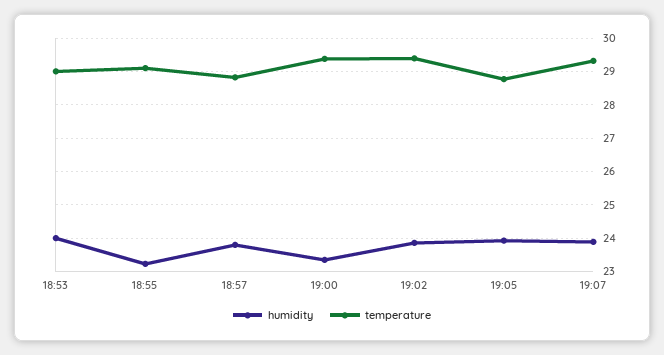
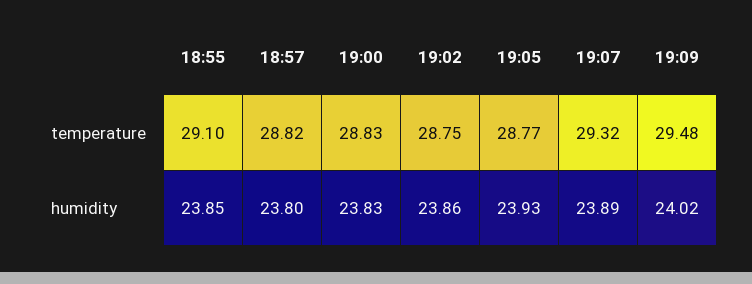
humidity, 18:53: 24 -> none
temperature, 18:53: 29 -> none
humidity, 18:55: 23.2 -> 23.85
humidity, 19:00: 23.4 -> 23.83
temperature, 19:00: 29.4 -> 28.83
temperature, 19:02: 29.4 -> 28.75
temperature, 19:09: none -> 29.48
humidity, 19:09: none -> 24.02

